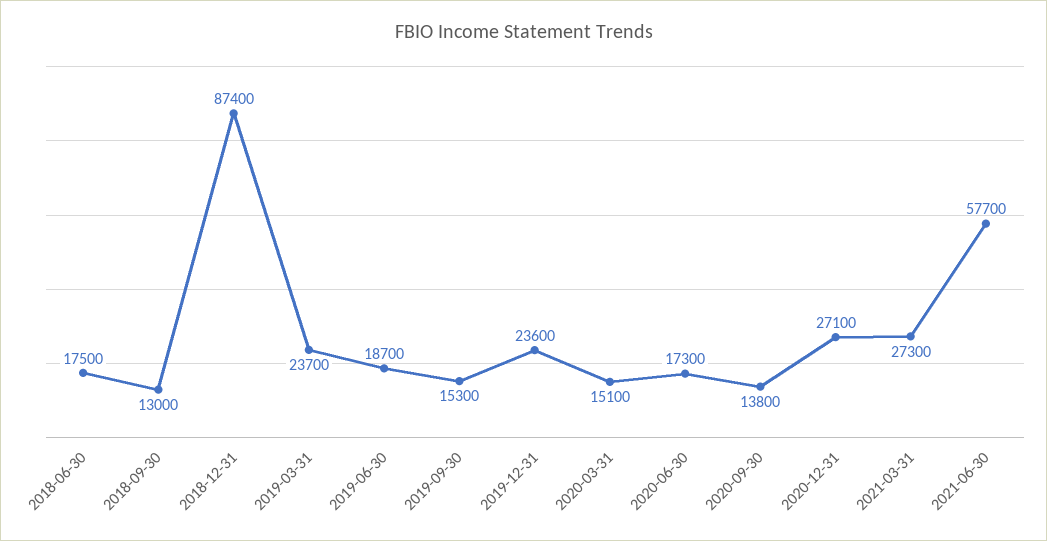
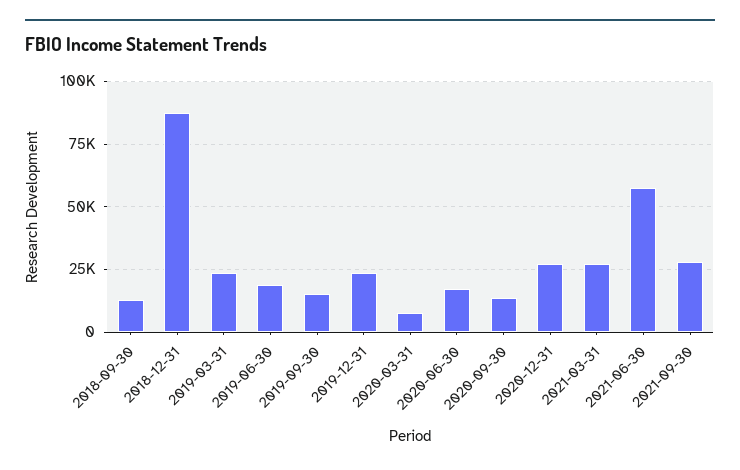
2018-06-30: 17500 -> none
2020-03-31: 15100 -> 7500
2021-09-30: none -> 27500

